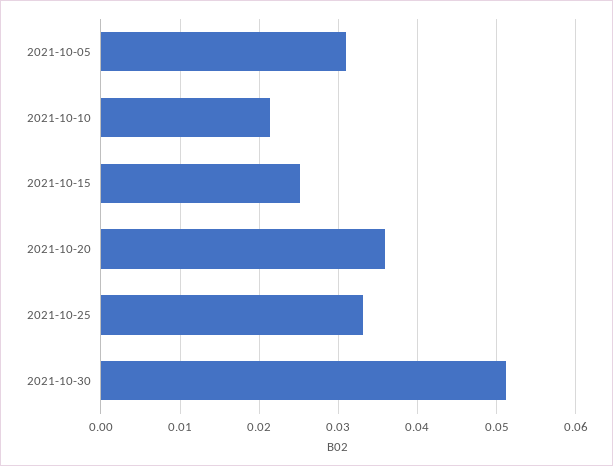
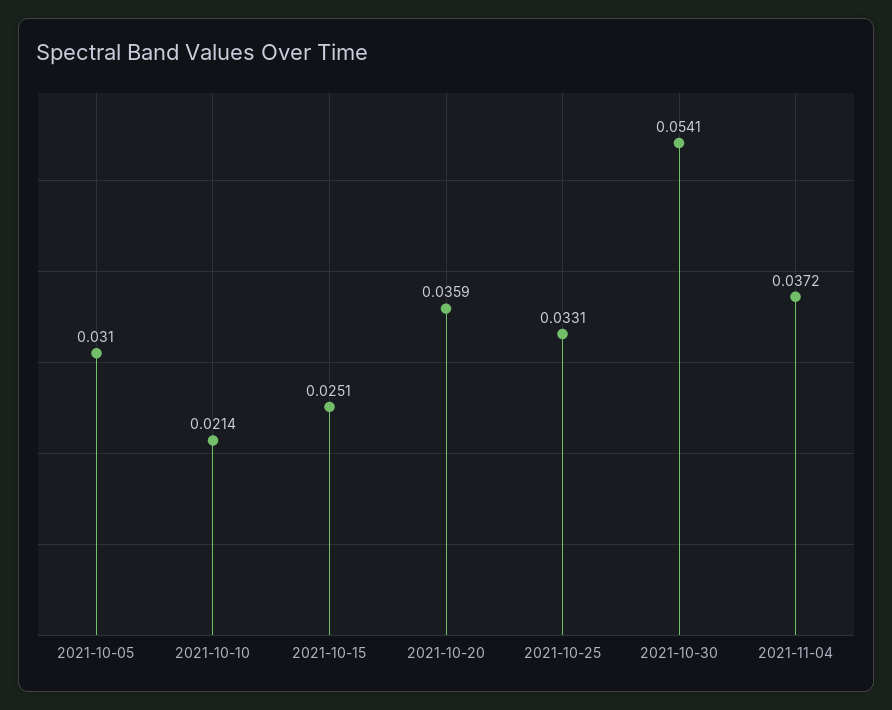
2021-10-30: 0.051 -> 0.0541
2021-11-04: none -> 0.0372

